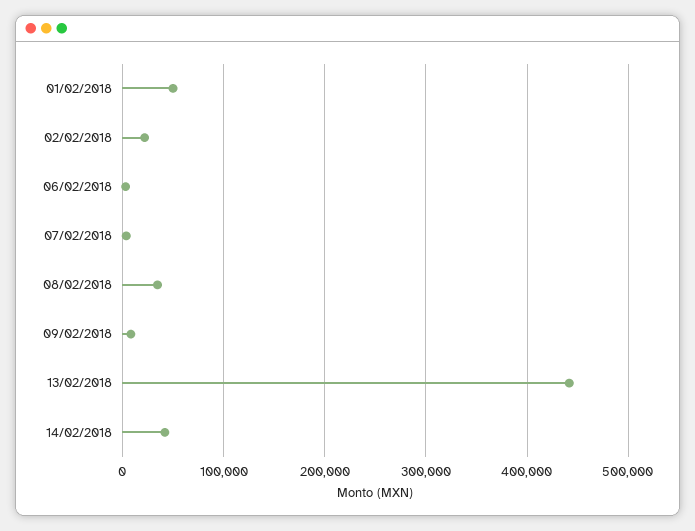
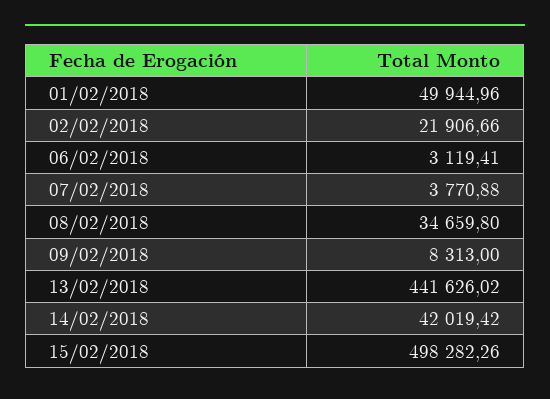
15/02/2018: none -> 498282.26

